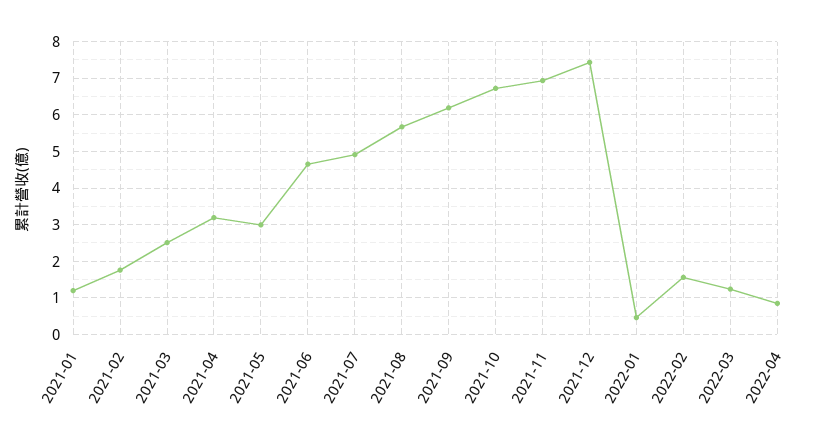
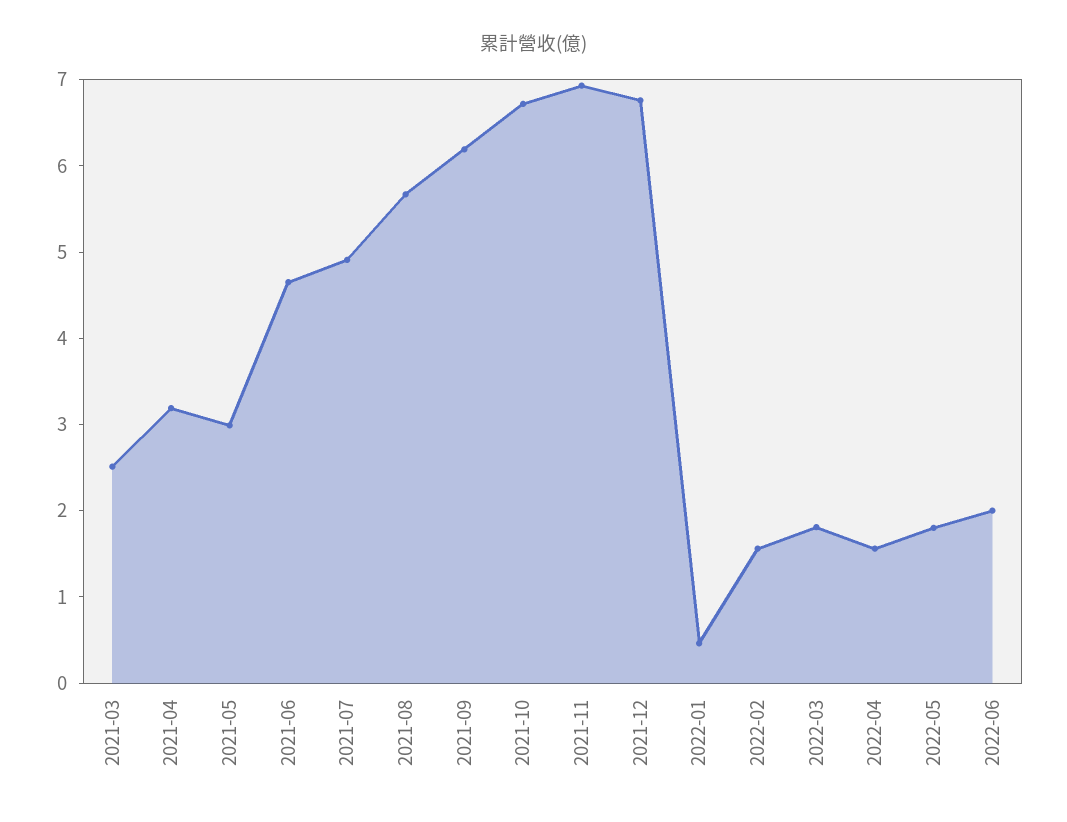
2021-01: 1.2 -> none
2021-02: 1.8 -> none
2021-12: 7.4 -> 6.8
2022-03: 1.2 -> 1.8
2022-04: 0.8 -> 1.6
2022-05: none -> 1.8
2022-06: none -> 2

